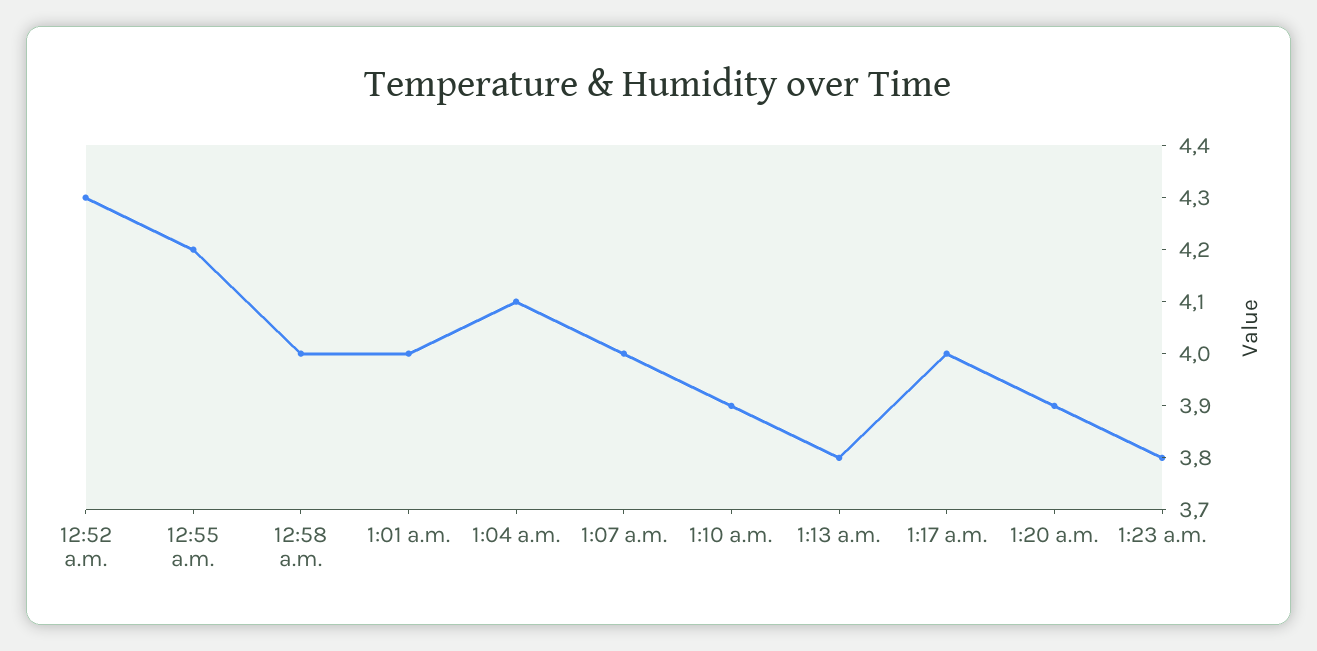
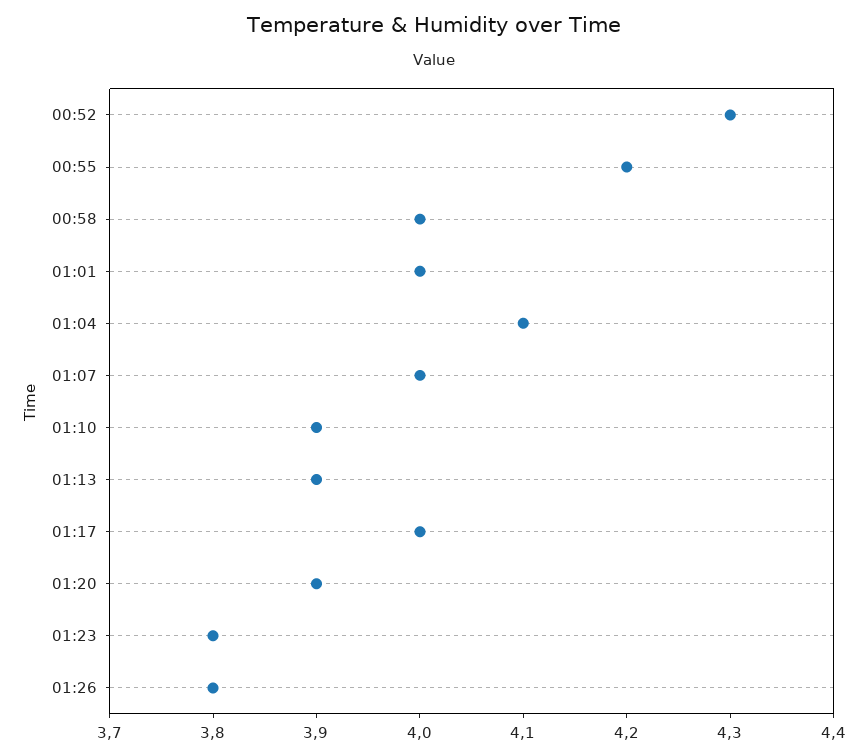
1:13 a.m.: 3.8 -> 3.9
01:26: none -> 3.8

